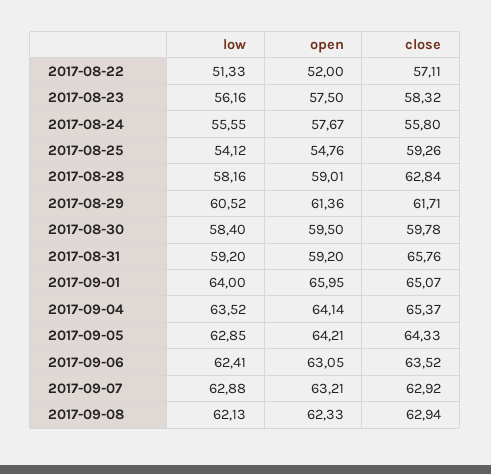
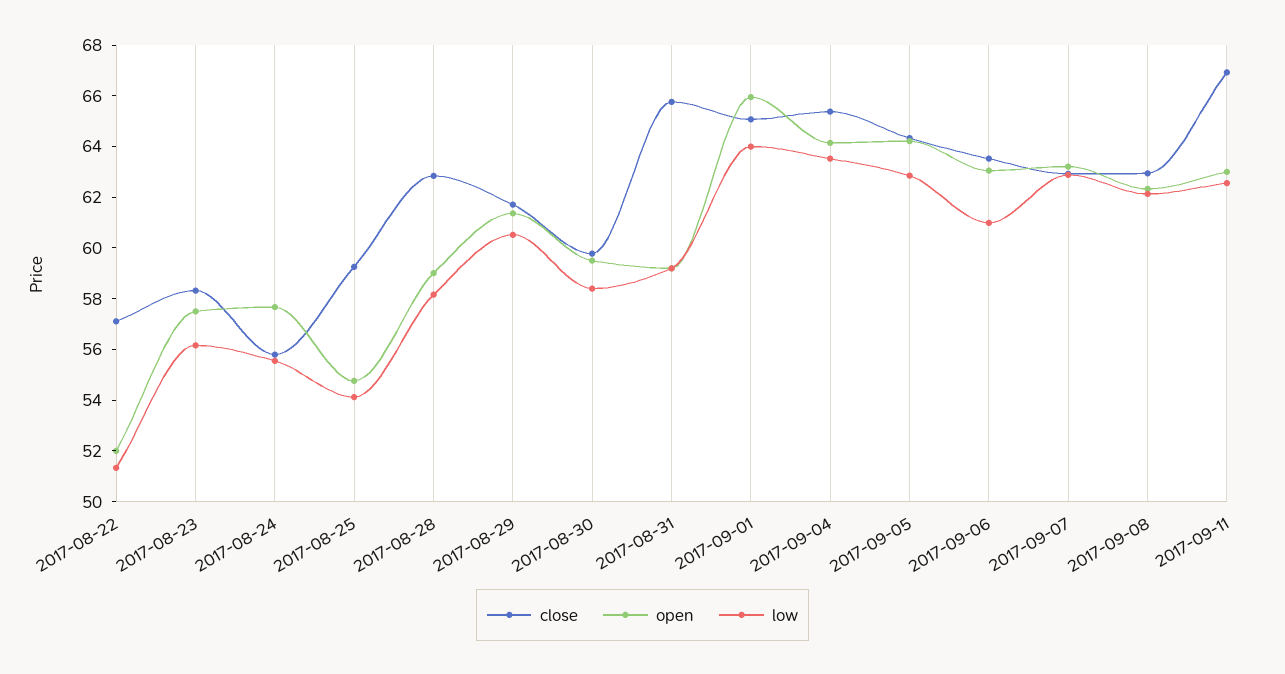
low, 2017-09-06: 62.41 -> 61
close, 2017-09-11: none -> 67
open, 2017-09-11: none -> 63
low, 2017-09-11: none -> 62.5

